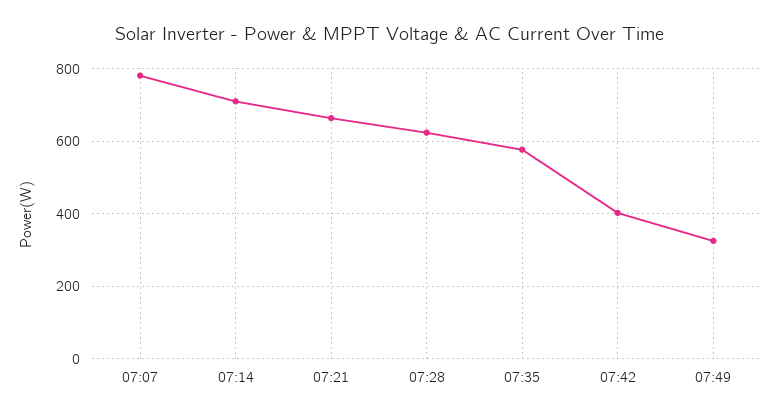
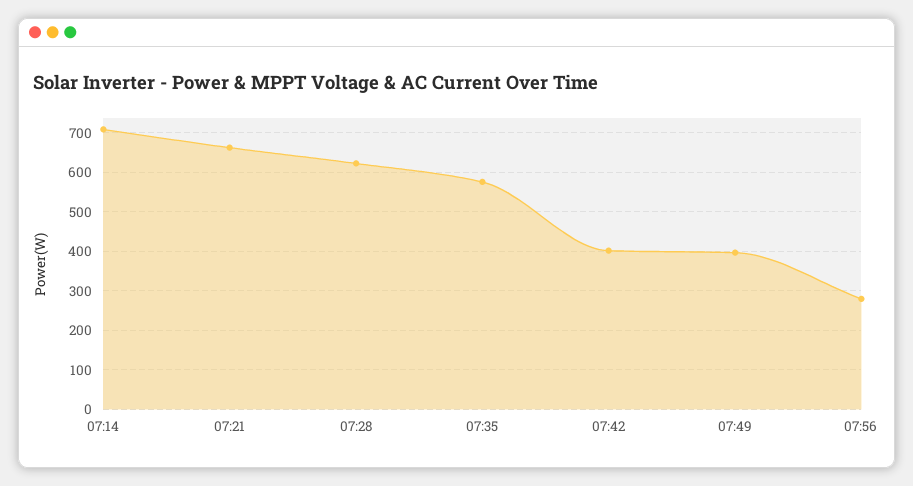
07:07: 780 -> none
07:49: 320 -> 400
07:56: none -> 280

